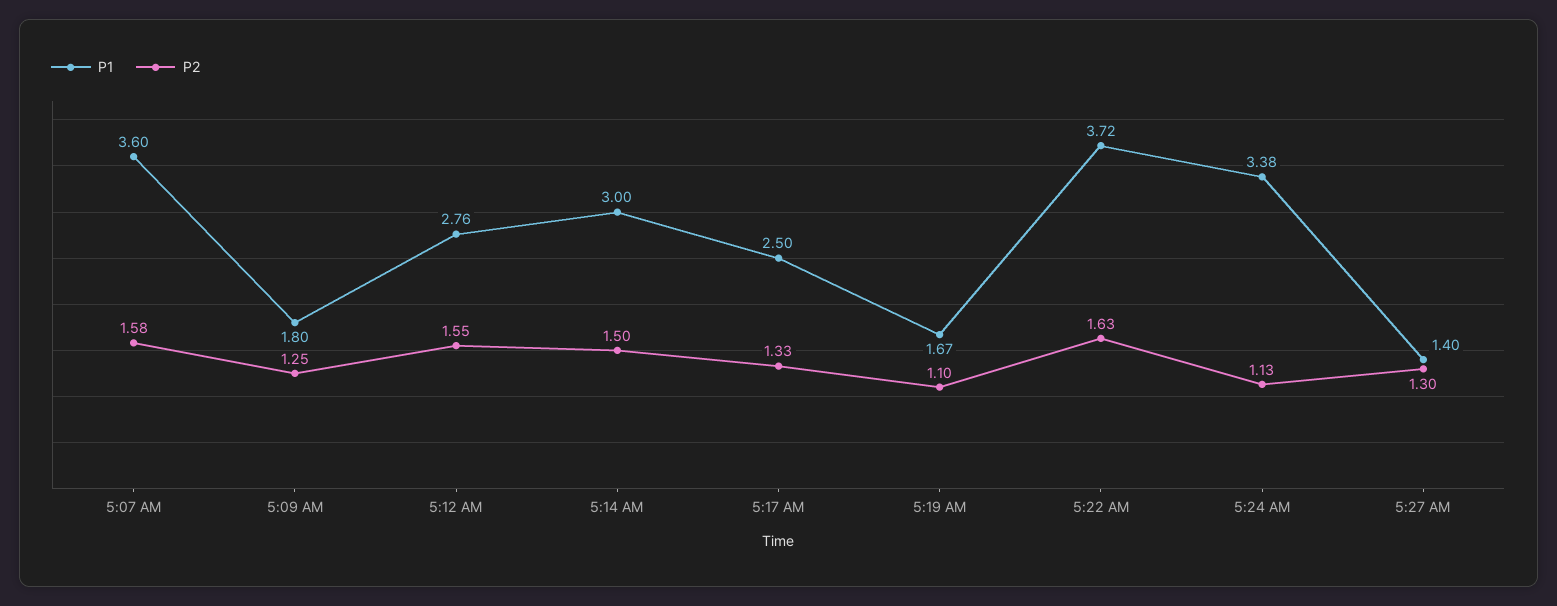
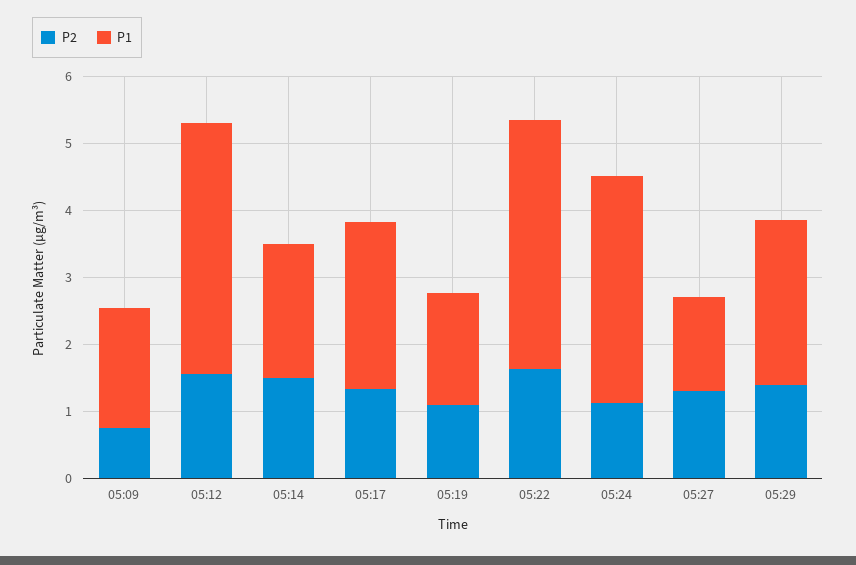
P1, 5:07 AM: 3.6 -> none
P2, 5:07 AM: 1.58 -> none
P2, 5:09 AM: 1.25 -> 0.8
P1, 5:12 AM: 2.76 -> 3.8
P1, 5:14 AM: 3 -> 2
P2, 05:29: none -> 1.4
P1, 05:29: none -> 2.4

